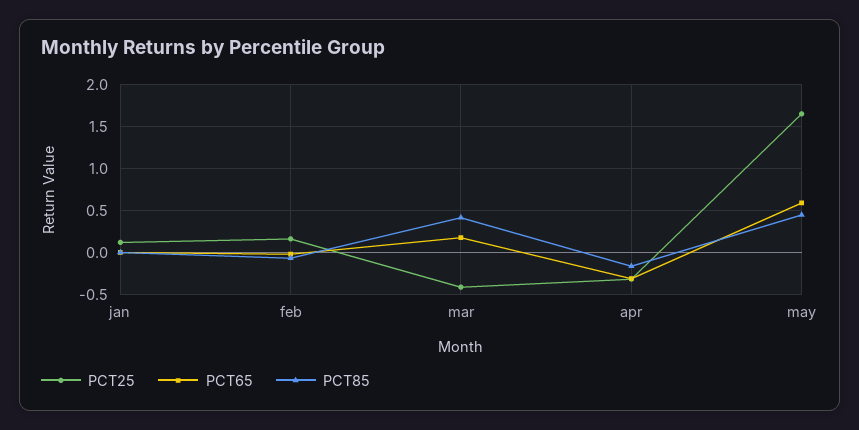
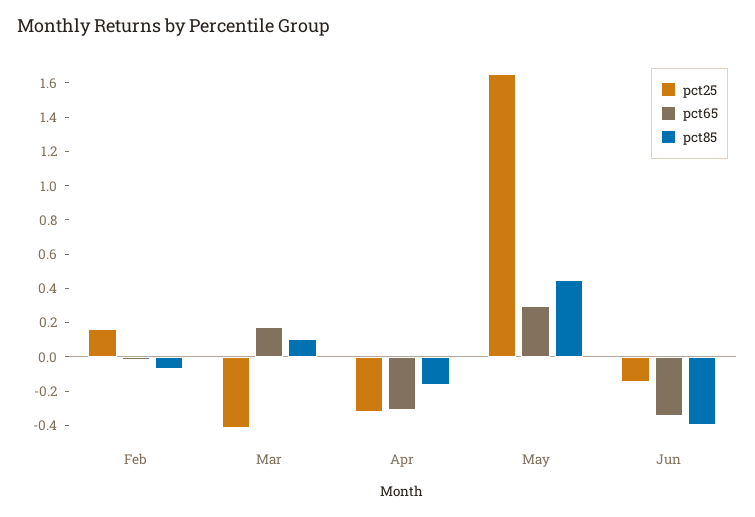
PCT25, jan: 0.1 -> none
PCT65, jan: 0 -> none
PCT85, jan: 0 -> none
PCT85, mar: 0.4 -> 0.1
PCT65, may: 0.6 -> 0.3
PCT25, Jun: none -> -0.15
PCT65, Jun: none -> -0.35
PCT85, Jun: none -> -0.4

